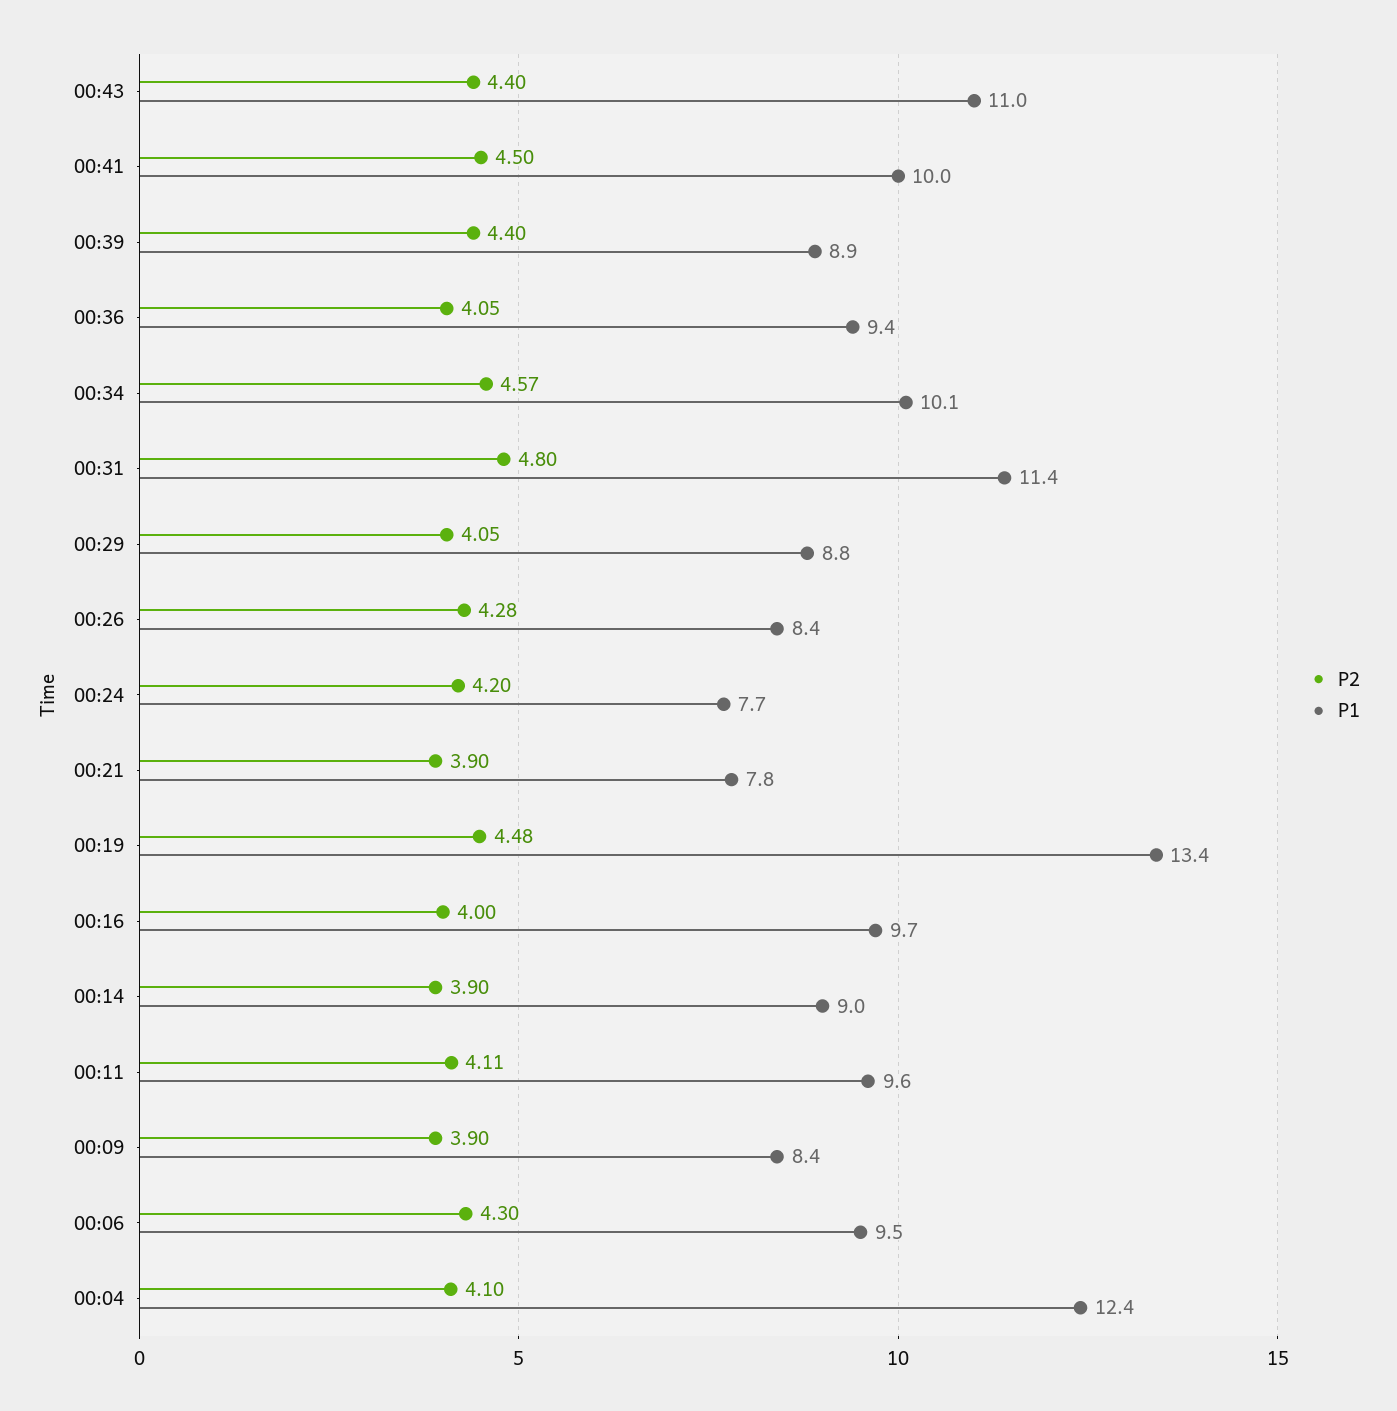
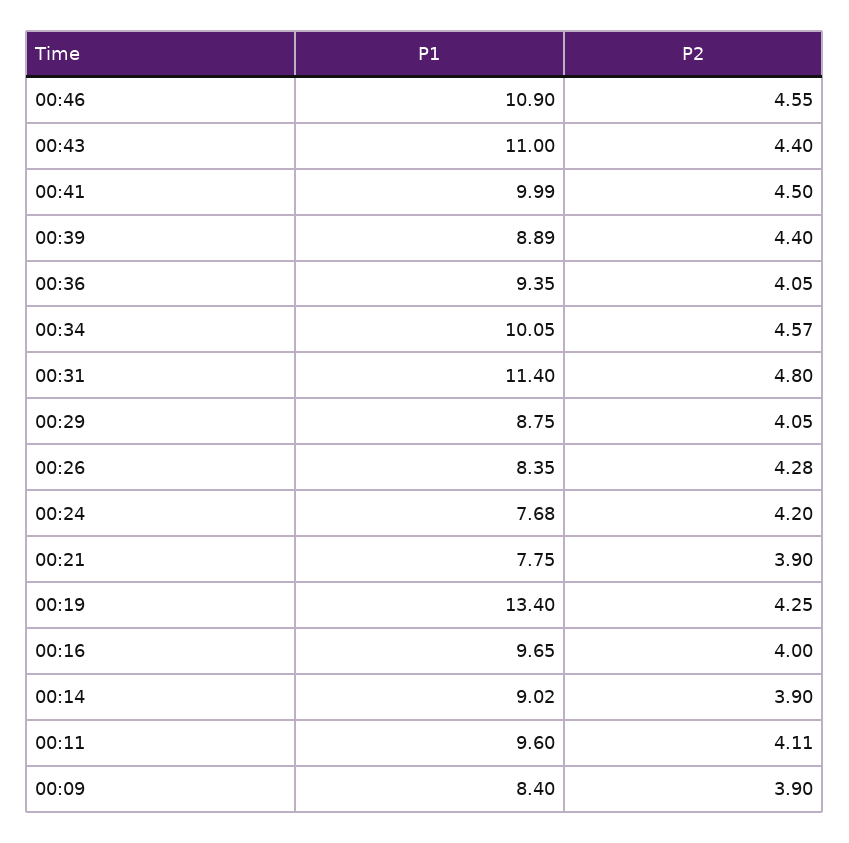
P2, 00:19: 4.48 -> 4.25
P2, 00:06: 4.3 -> none
P1, 00:06: 9.5 -> none
P2, 00:04: 4.1 -> none
P1, 00:04: 12.4 -> none
P1, 00:46: none -> 10.9
P2, 00:46: none -> 4.55

